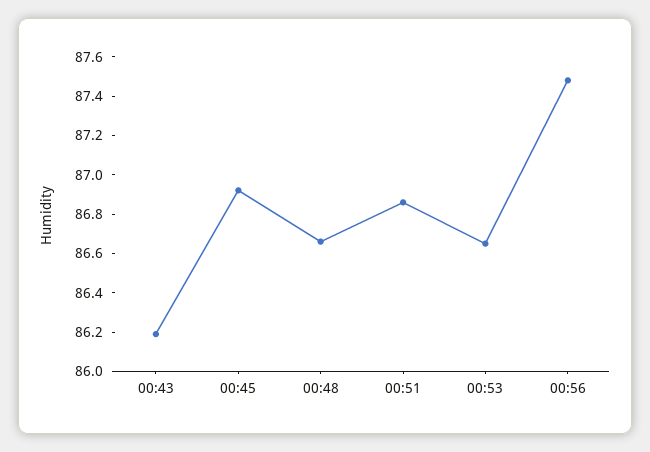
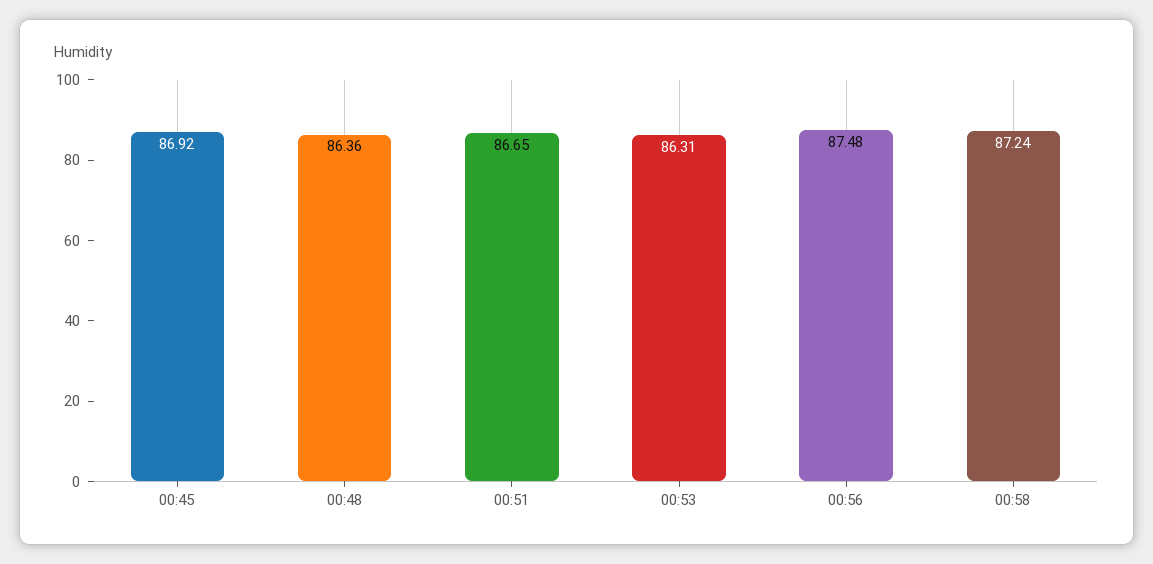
00:43: 86.2 -> none
00:48: 86.65 -> 86.36
00:51: 86.85 -> 86.65
00:53: 86.65 -> 86.31
00:58: none -> 87.24

